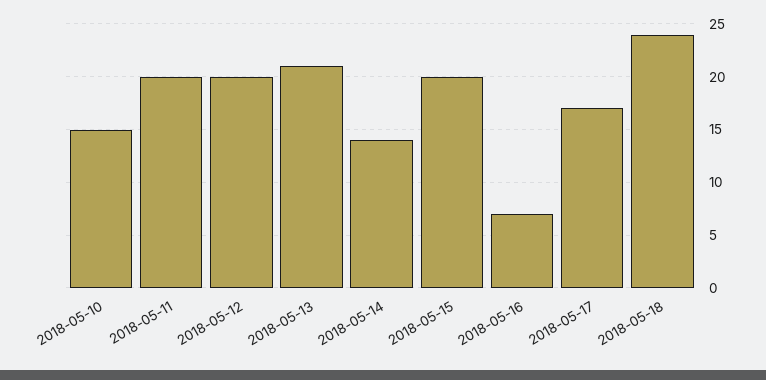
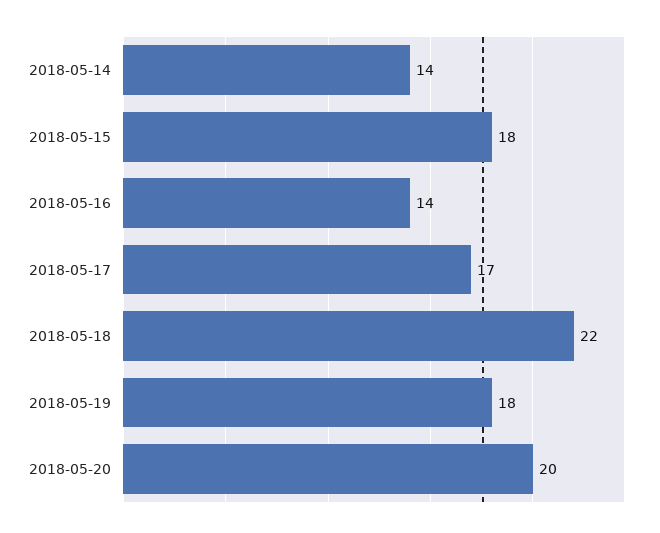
2018-05-10: 15 -> none
2018-05-11: 20 -> none
2018-05-12: 20 -> none
2018-05-13: 21 -> none
2018-05-15: 20 -> 18
2018-05-16: 7 -> 14
2018-05-18: 24 -> 22
2018-05-19: none -> 18
2018-05-20: none -> 20

